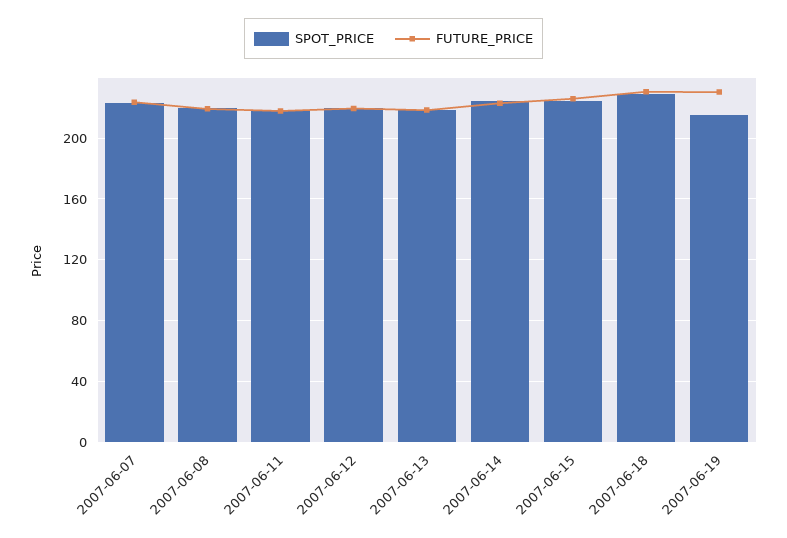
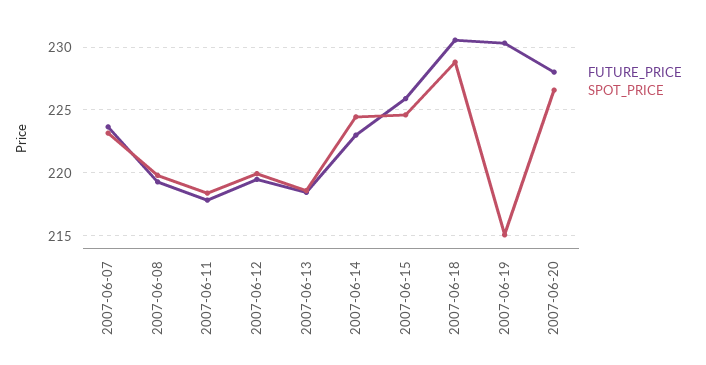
FUTURE_PRICE, 2007-06-20: none -> 228
SPOT_PRICE, 2007-06-20: none -> 226.5

